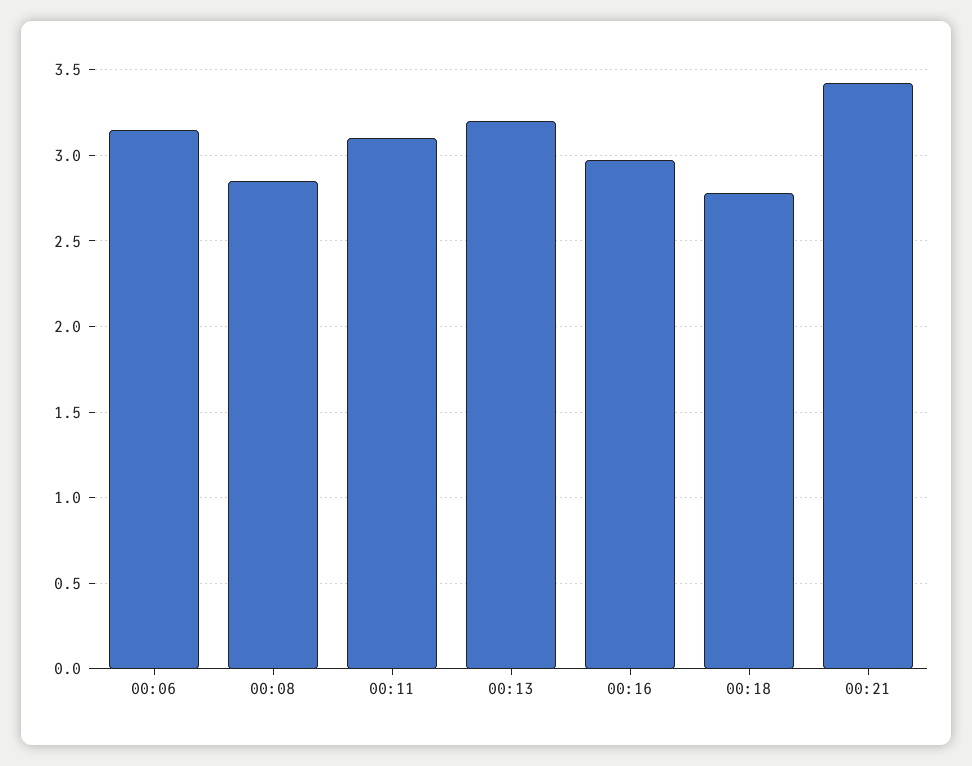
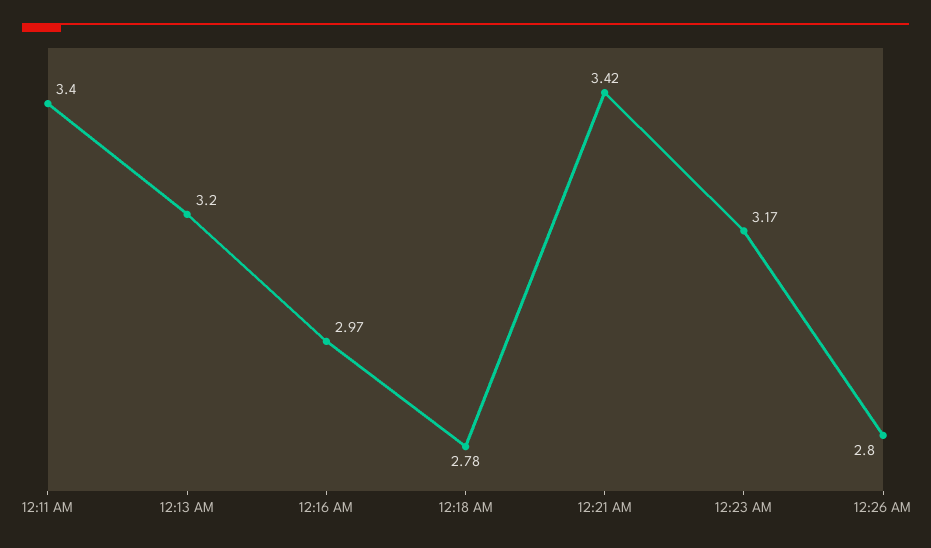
00:06: 3.15 -> none
00:08: 2.85 -> none
00:11: 3.1 -> 3.4
12:23 AM: none -> 3.17
12:26 AM: none -> 2.8

